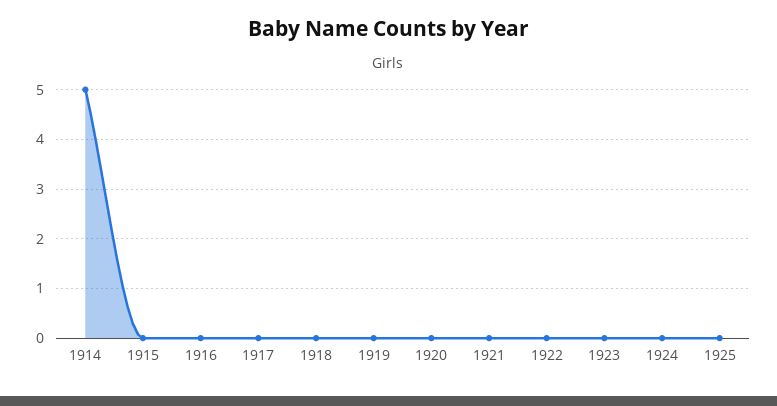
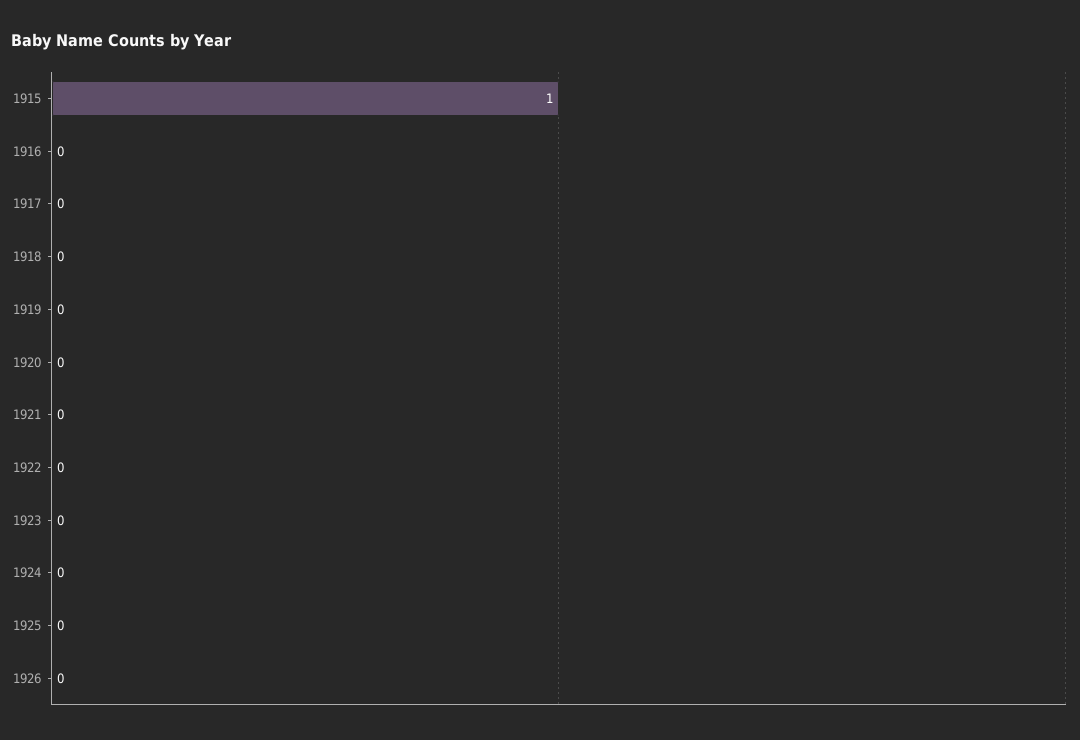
1914: 5 -> none
1915: 0 -> 1
1926: none -> 0

